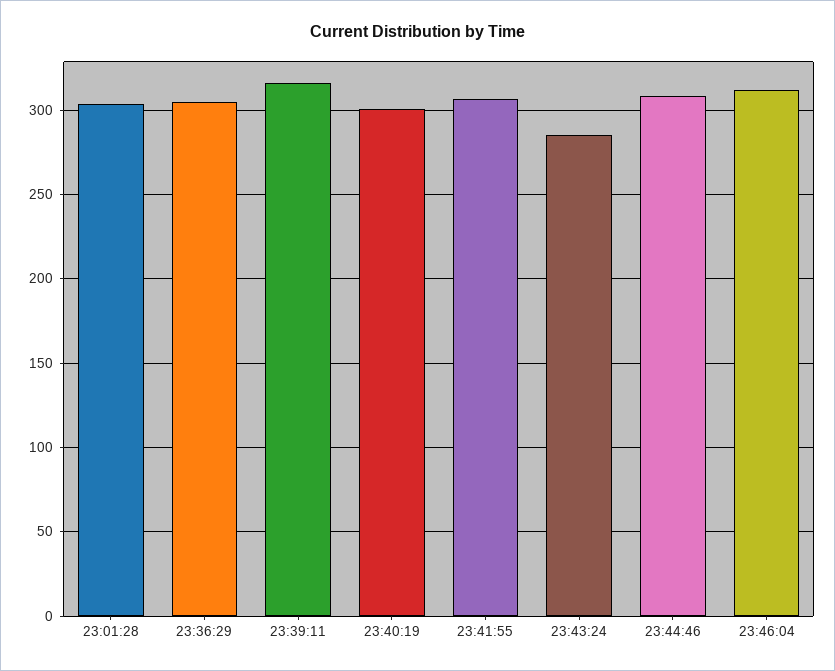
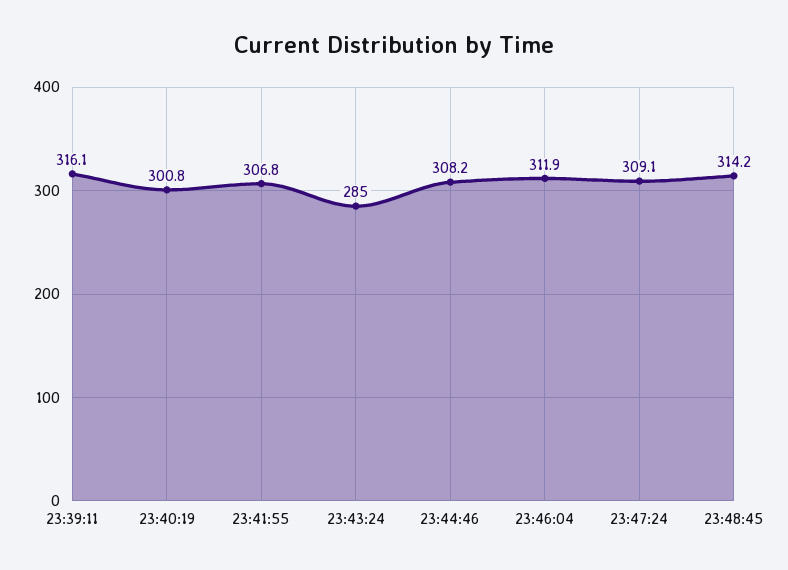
23:01:28: 305 -> none
23:36:29: 305 -> none
23:47:24: none -> 309.1
23:48:45: none -> 314.2

